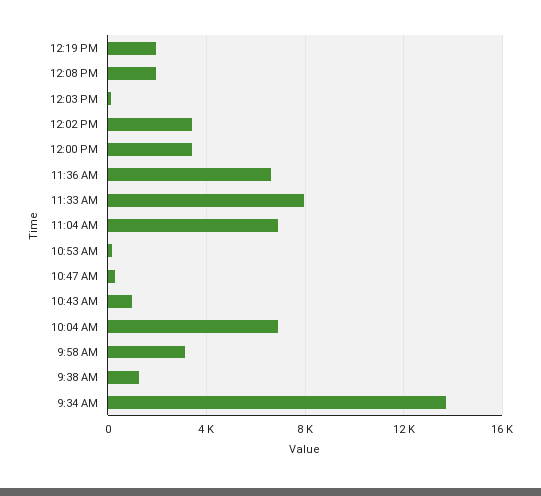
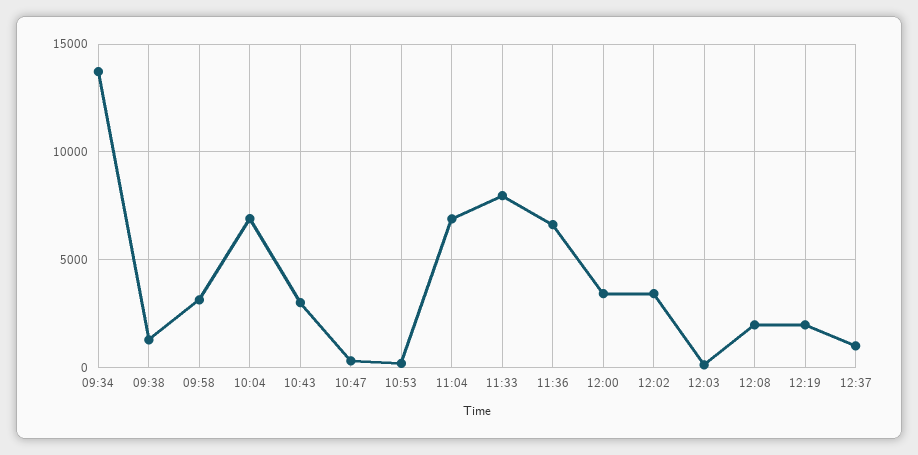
10:43 AM: 1000 -> 3000
12:37: none -> 1000

